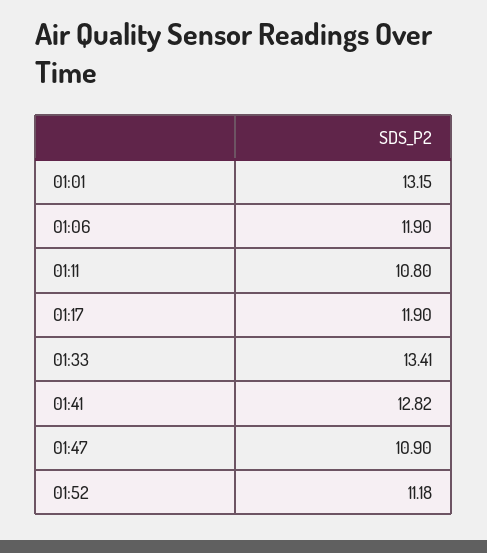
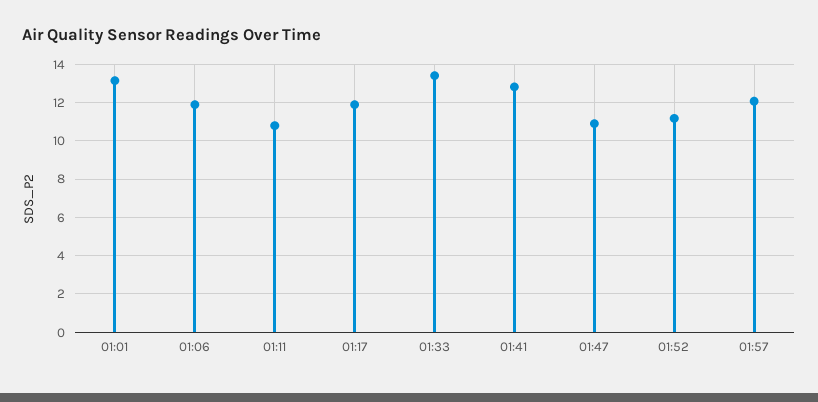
01:57: none -> 12

